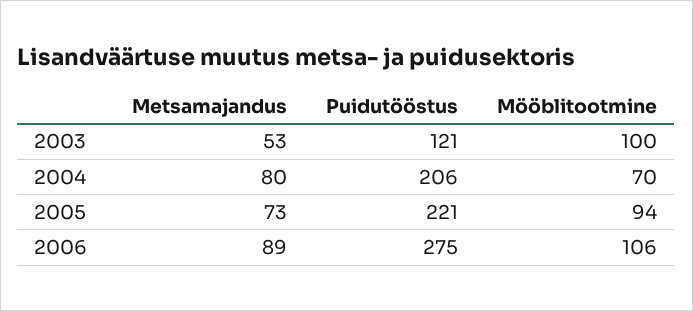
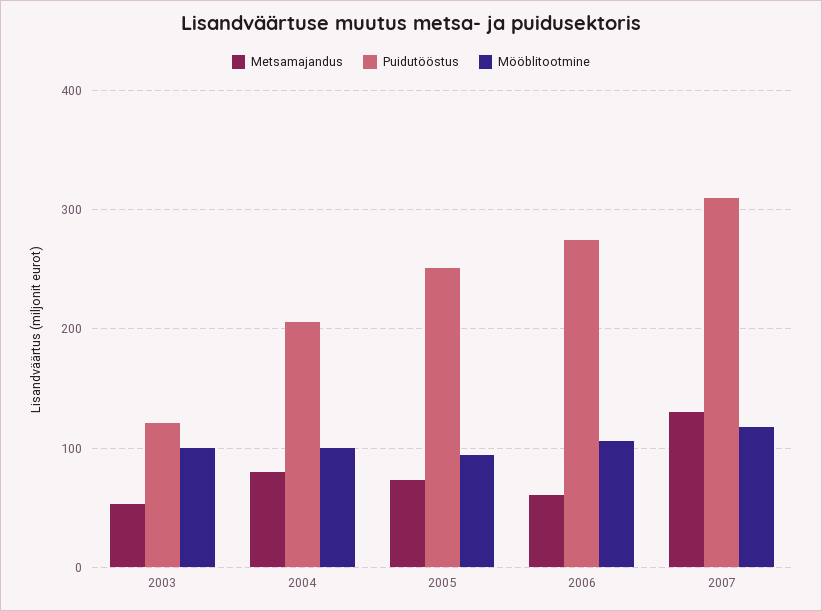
Mööblitootmine, 2004: 70 -> 100
Puidutööstus, 2005: 221 -> 250
Metsamajandus, 2006: 89 -> 60
Metsamajandus, 2007: none -> 130
Puidutööstus, 2007: none -> 310
Mööblitootmine, 2007: none -> 120

